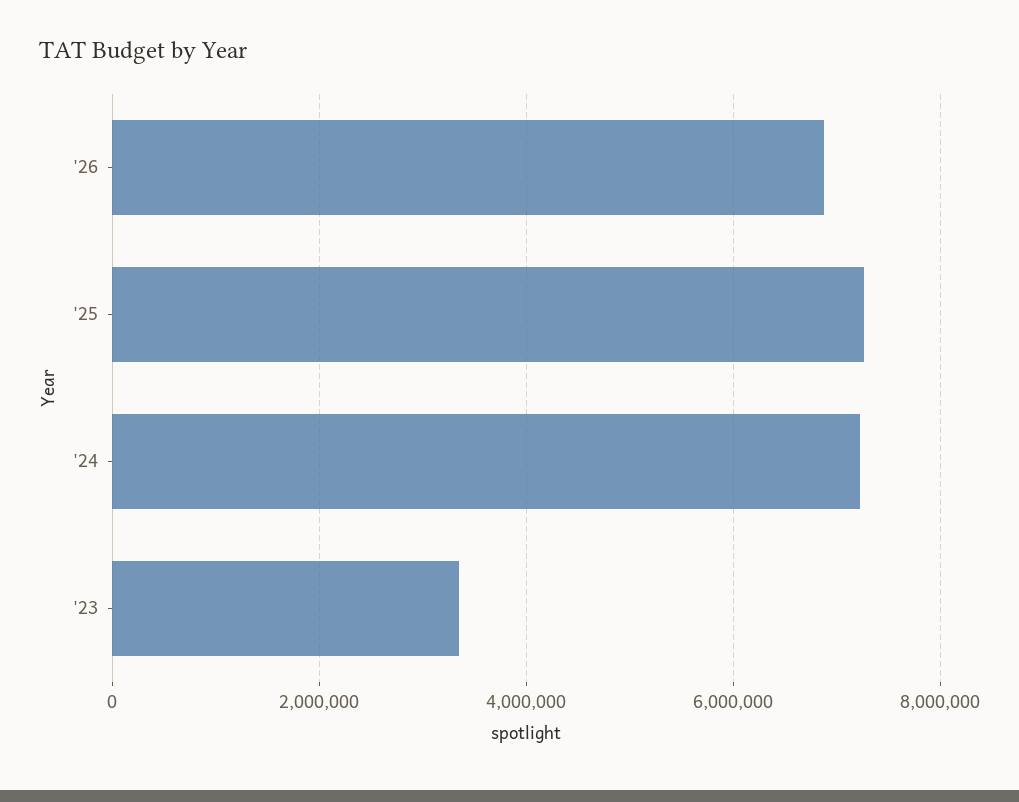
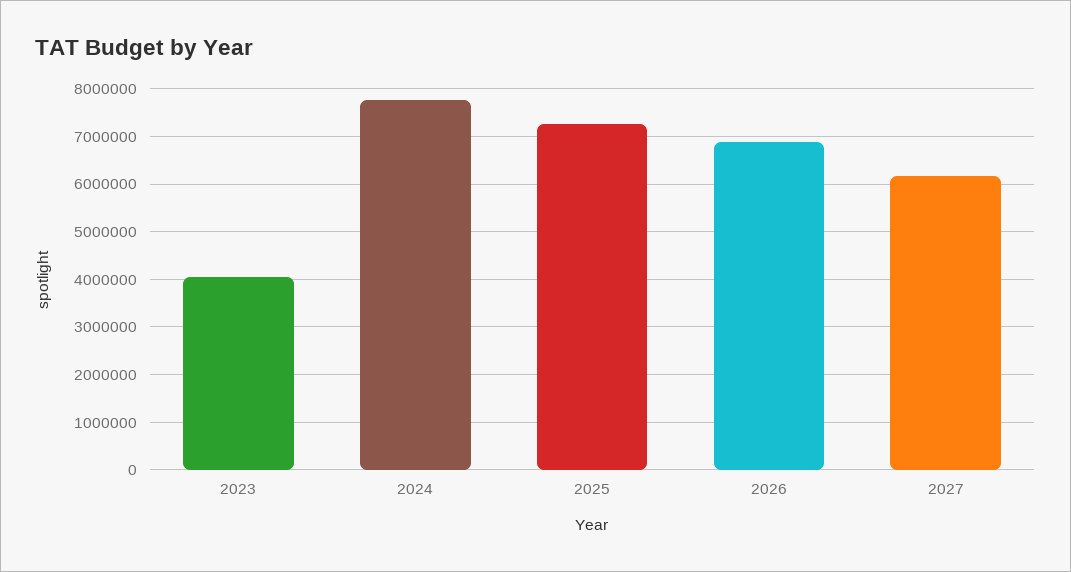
'24: 7200000 -> 7800000
'23: 3400000 -> 4000000
2027: none -> 6200000

